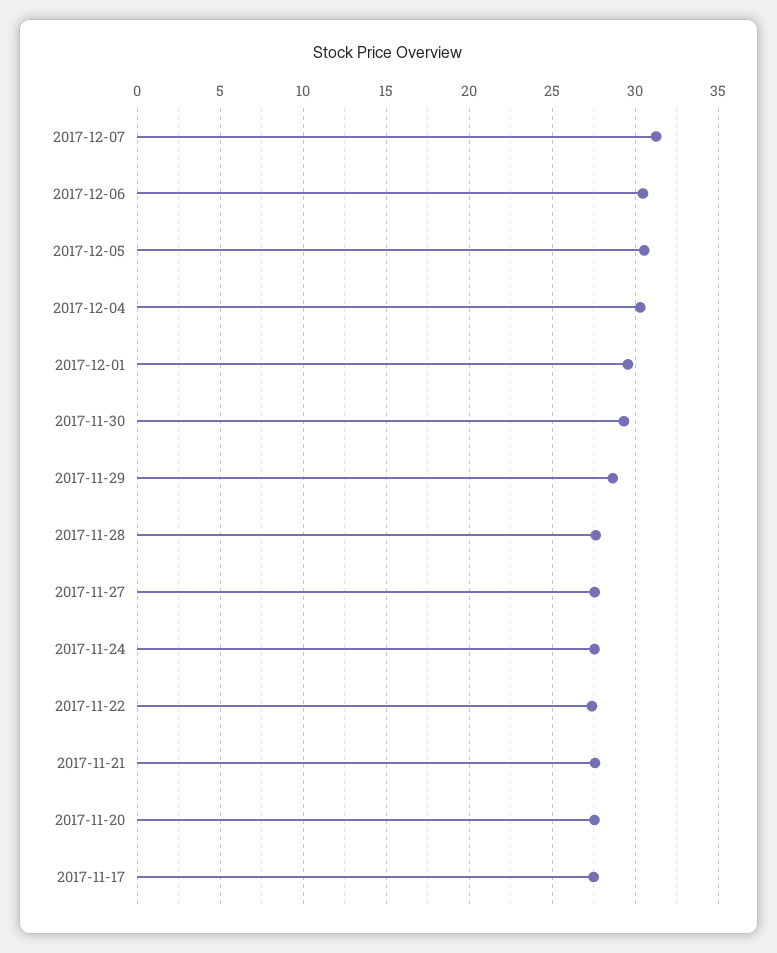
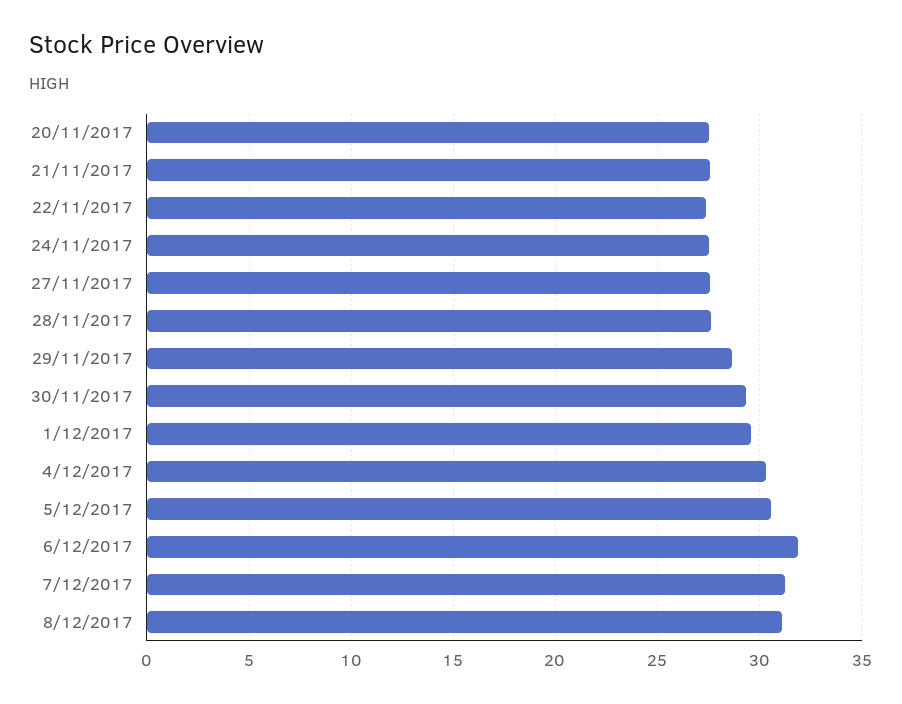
2017-12-06: 30.5 -> 32
2017-11-17: 27.5 -> none
8/12/2017: none -> 31

